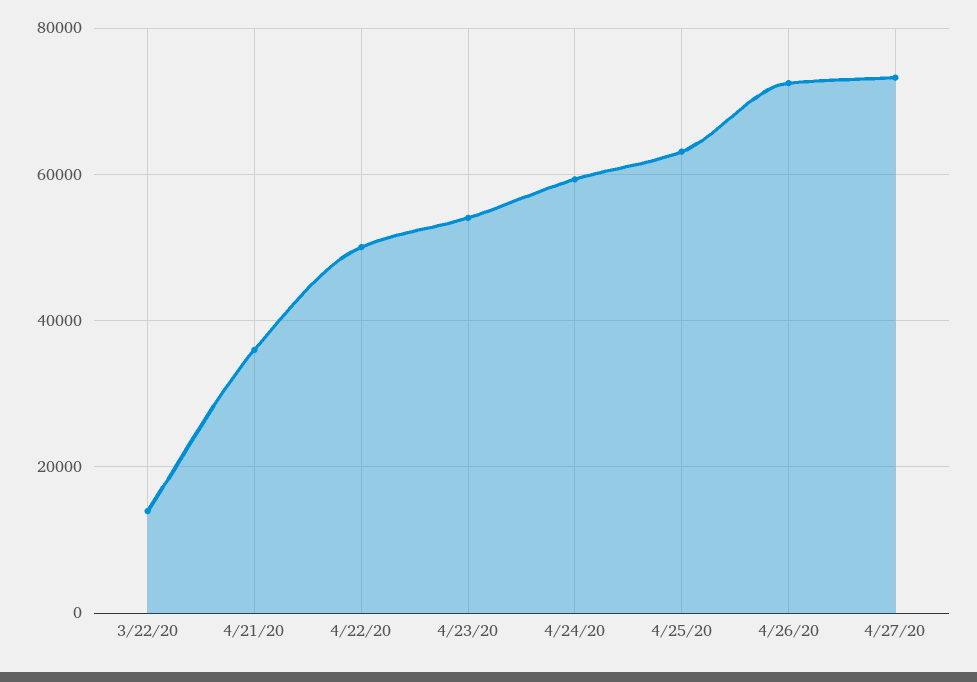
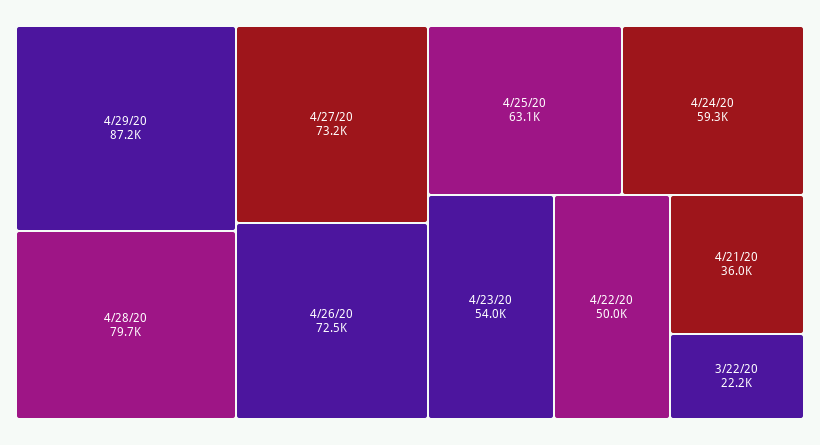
3/22/20: 14000 -> 22200
4/29/20: none -> 87200
4/28/20: none -> 79700

